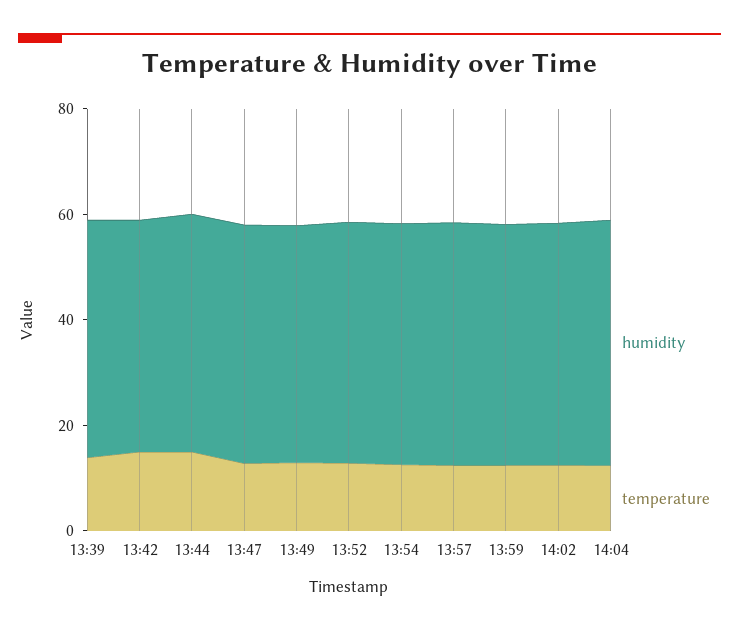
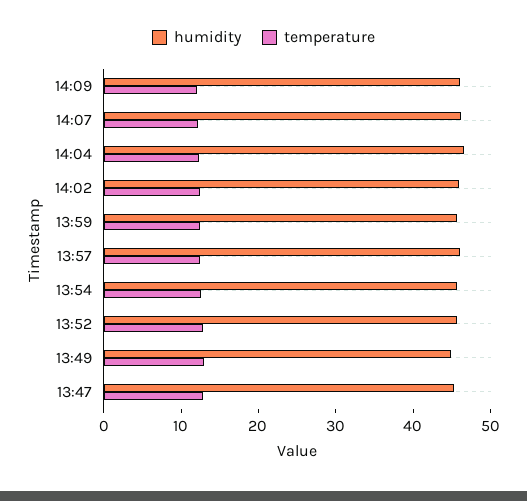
humidity, 13:39: 45 -> none
temperature, 13:39: 15 -> none
humidity, 13:42: 45 -> none
temperature, 13:42: 15 -> none
humidity, 13:44: 45 -> none
temperature, 13:44: 15 -> none
humidity, 14:09: none -> 46
temperature, 14:09: none -> 12
humidity, 14:07: none -> 46
temperature, 14:07: none -> 12

